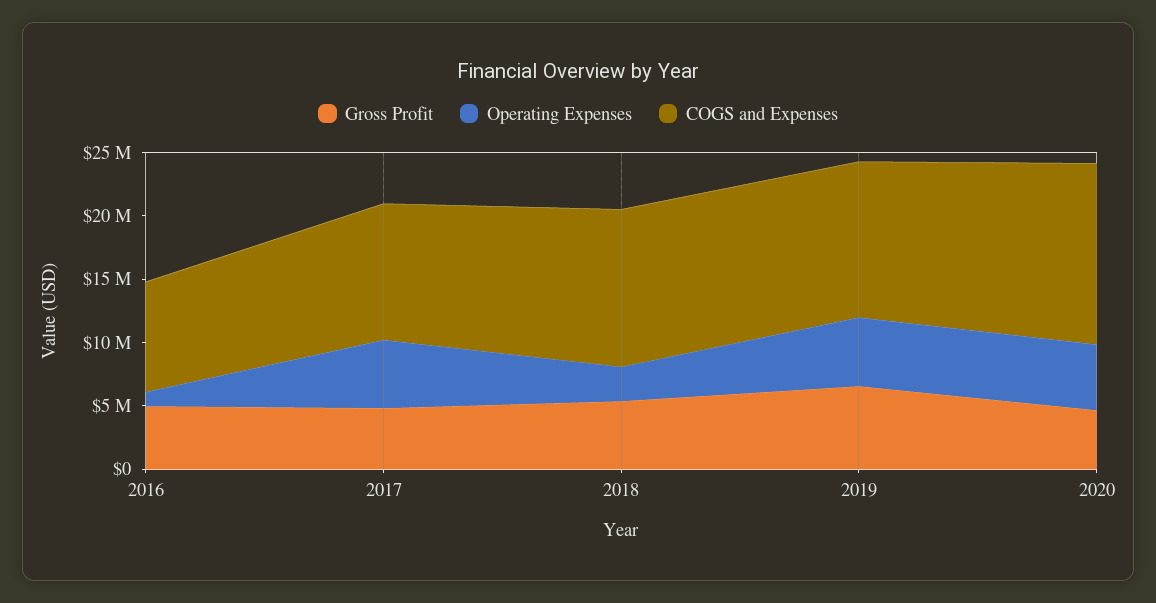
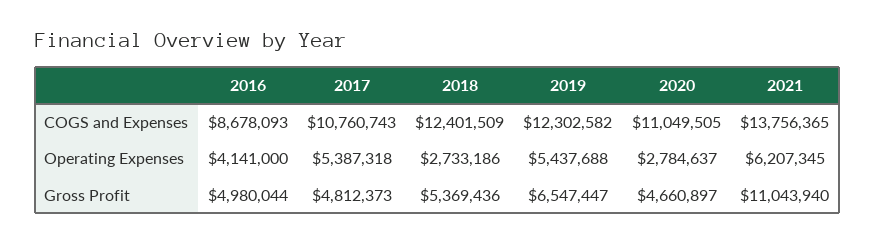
Operating Expenses, 2016: 1000000 -> 4141000
Operating Expenses, 2020: 5000000 -> 2784637
COGS and Expenses, 2020: 14000000 -> 11049505
COGS and Expenses, 2021: none -> 13756365
Operating Expenses, 2021: none -> 6207345
Gross Profit, 2021: none -> 11043940

